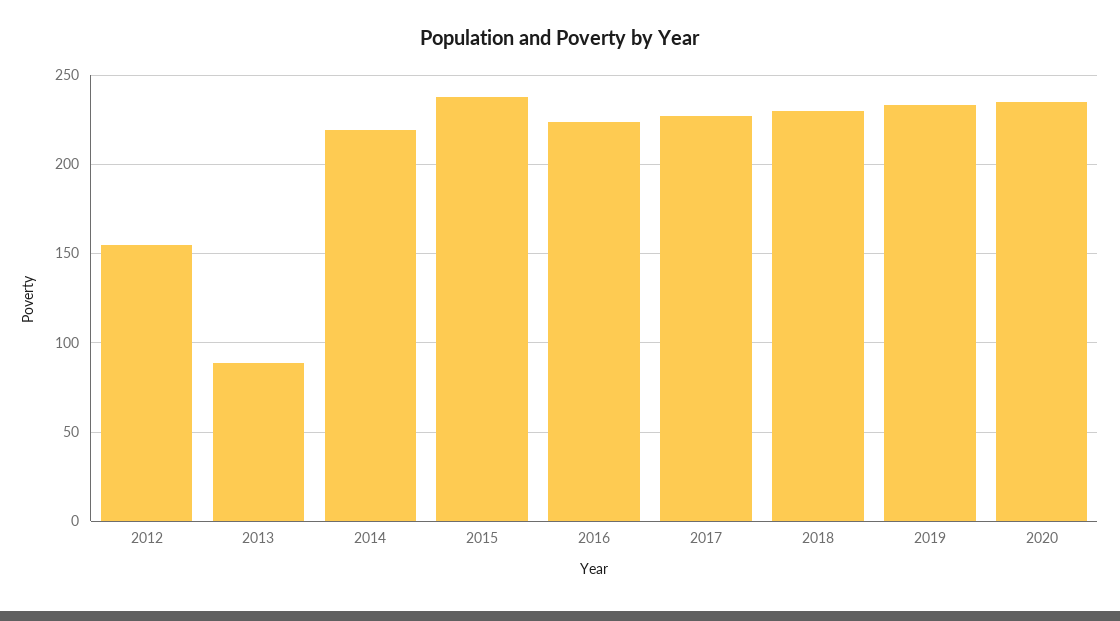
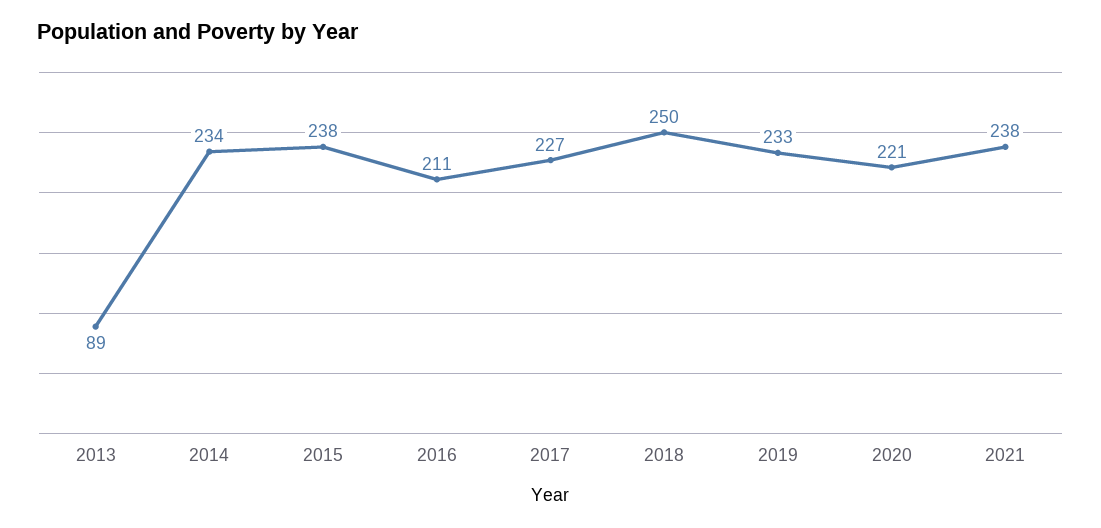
2012: 155 -> none
2014: 220 -> 234
2016: 225 -> 211
2018: 230 -> 250
2020: 235 -> 221
2021: none -> 238

